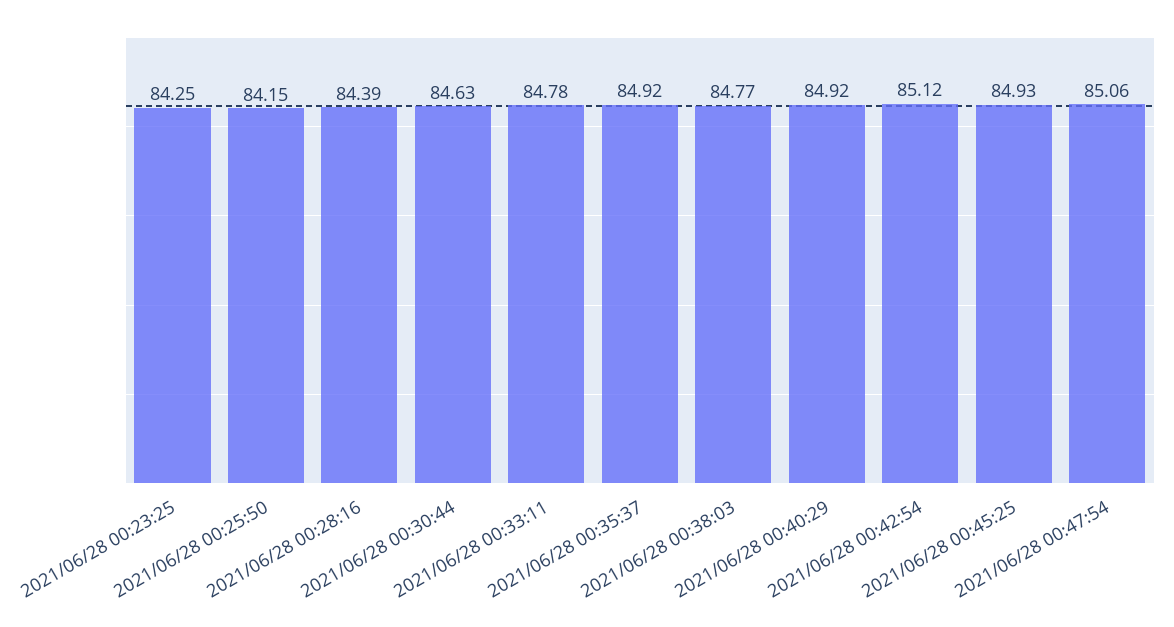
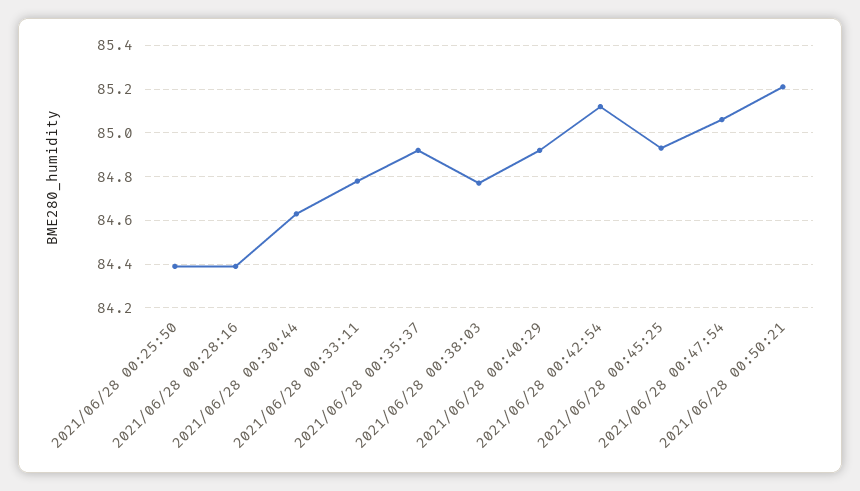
2021/06/28 00:23:25: 84.25 -> none
2021/06/28 00:25:50: 84.15 -> 84.4
2021/06/28 00:50:21: none -> 85.2

